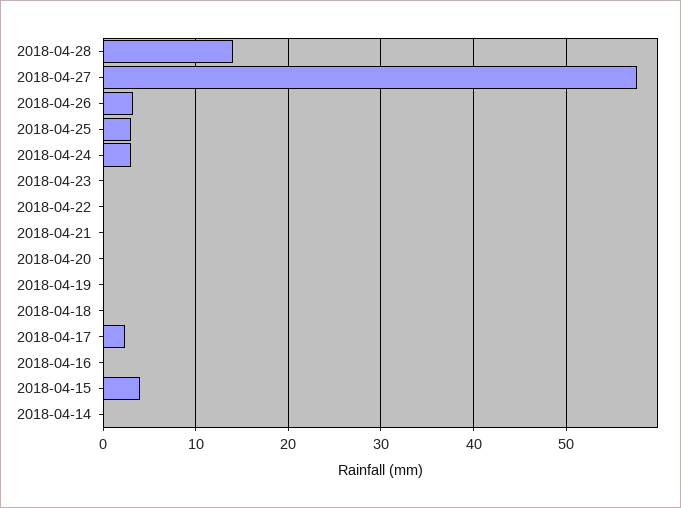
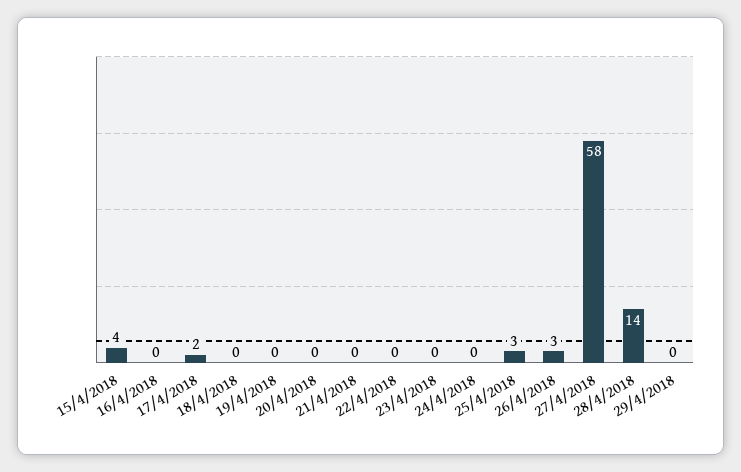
2018-04-24: 3 -> 0
2018-04-14: 0 -> none
29/4/2018: none -> 0

